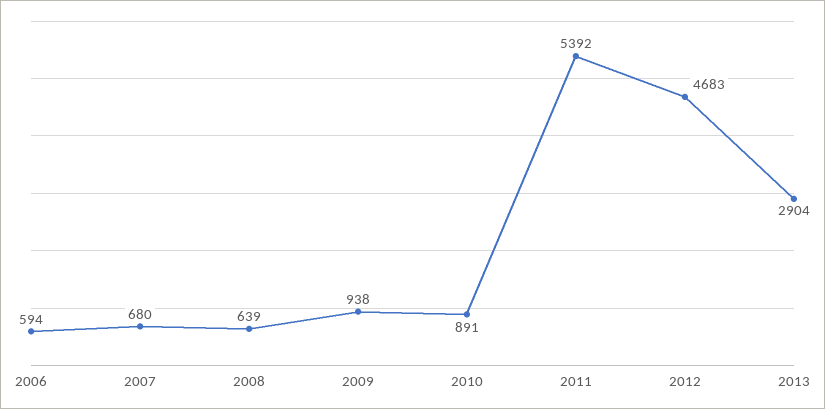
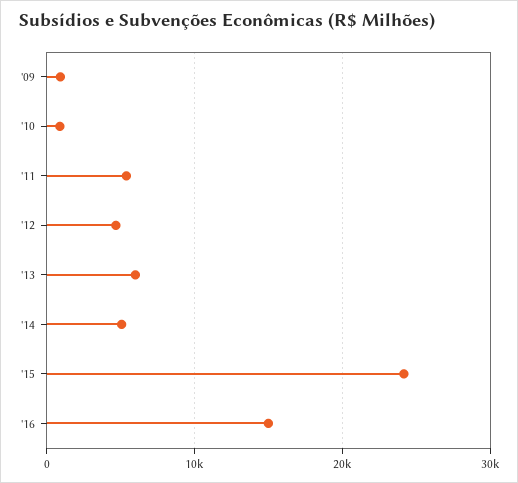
2006: 594 -> none
2007: 680 -> none
2008: 639 -> none
2013: 2904 -> 6000
'14: none -> 5000
'15: none -> 24000
'16: none -> 15000

